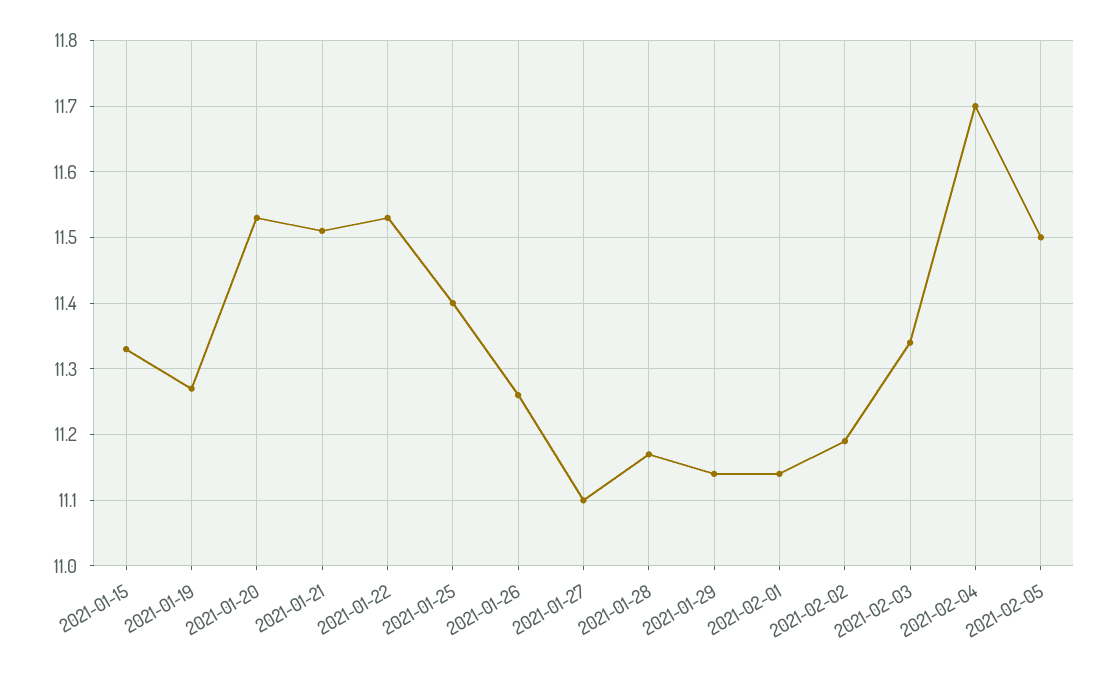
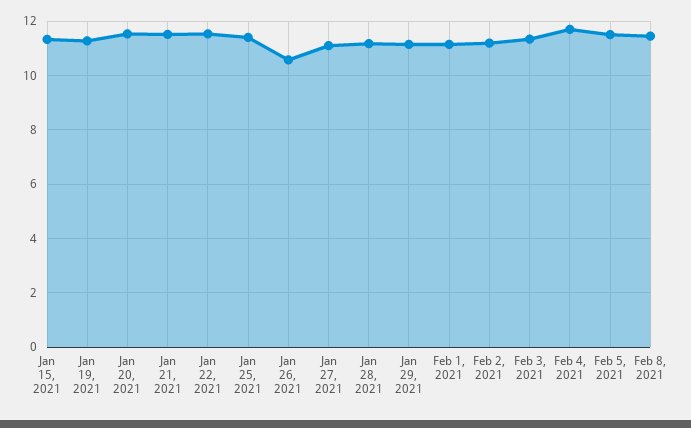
2021-01-26: 11.26 -> 10.5
Feb 8, 2021: none -> 11.5

